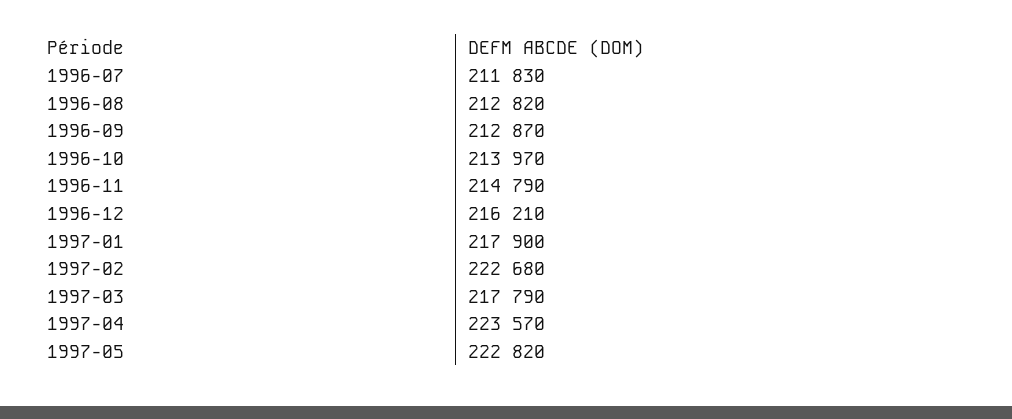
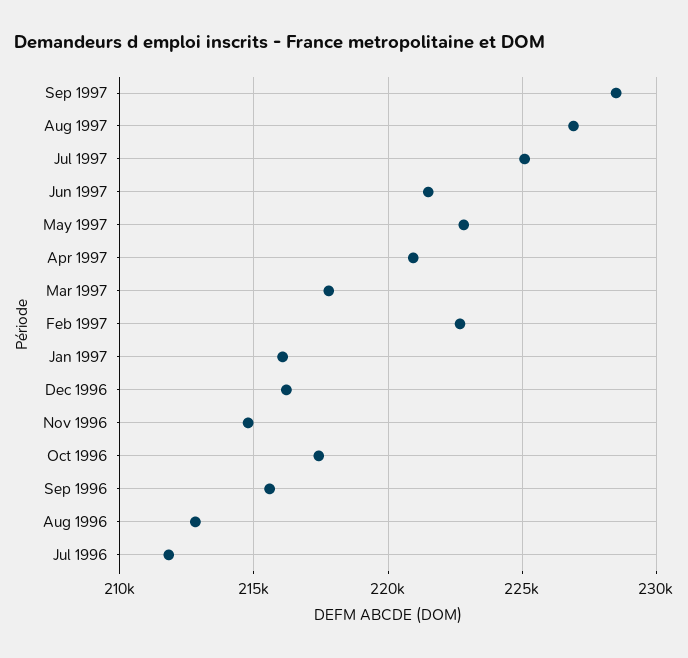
1996-09: 212870 -> 215500
1996-10: 213970 -> 217500
1997-01: 217900 -> 216000
1997-04: 223570 -> 221000
Sep 1997: none -> 228500
Aug 1997: none -> 227000
Jul 1997: none -> 225000
Jun 1997: none -> 221500

